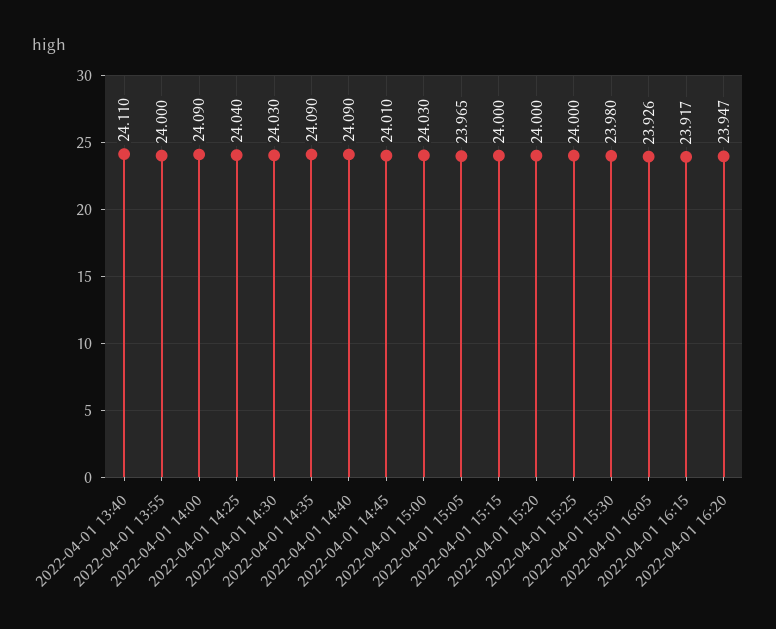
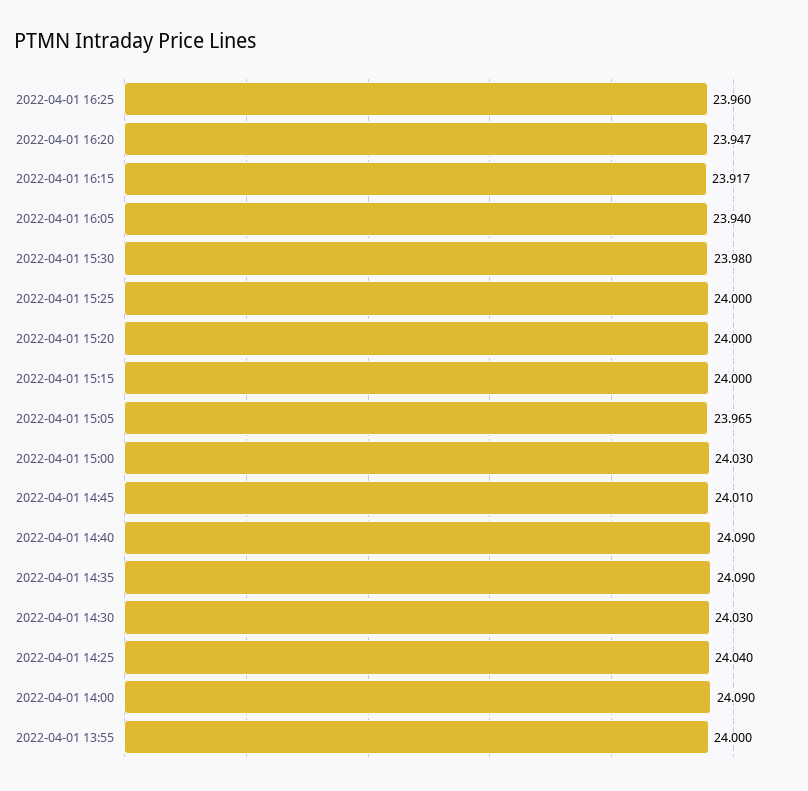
2022-04-01 13:40: 24.11 -> none
2022-04-01 16:05: 23.926 -> 23.94
2022-04-01 16:25: none -> 23.96

